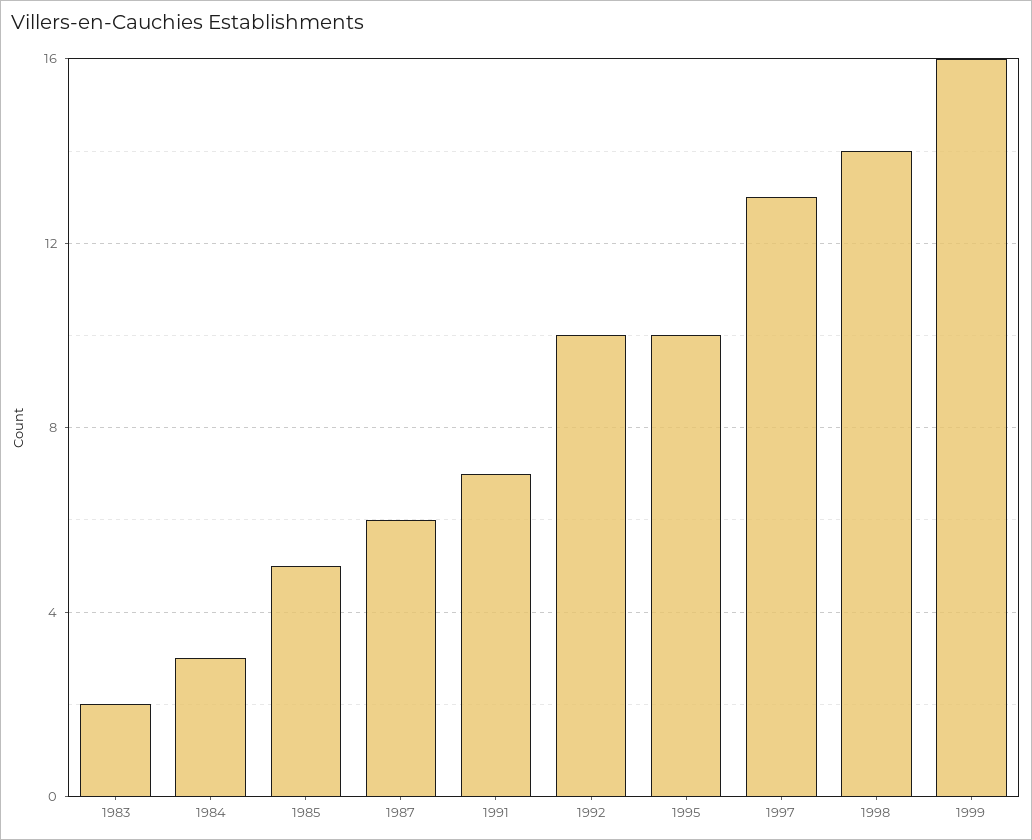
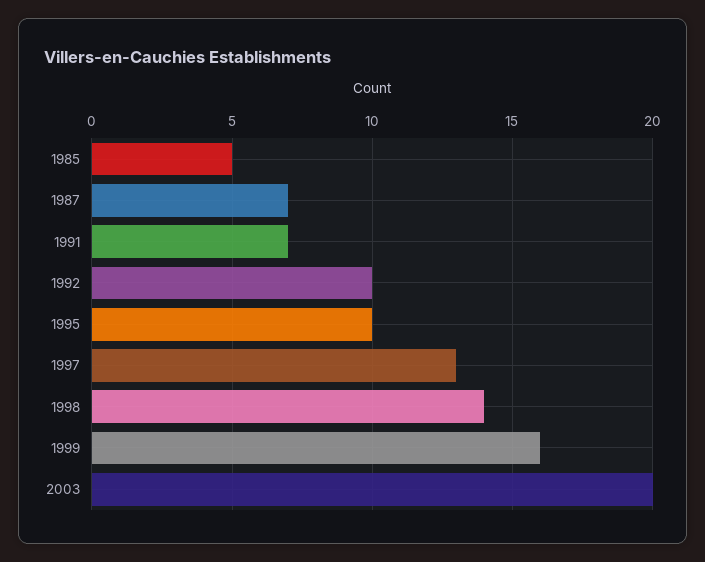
1983: 2 -> none
1984: 3 -> none
1987: 6 -> 7
2003: none -> 20

